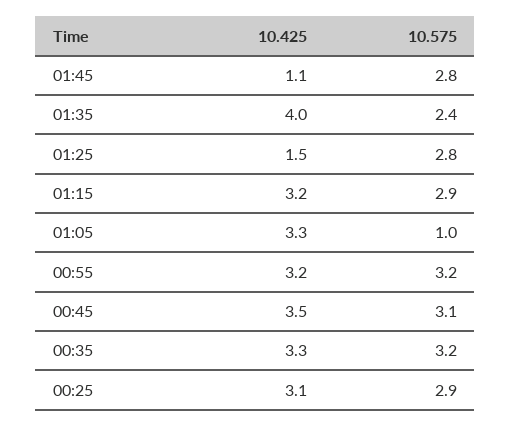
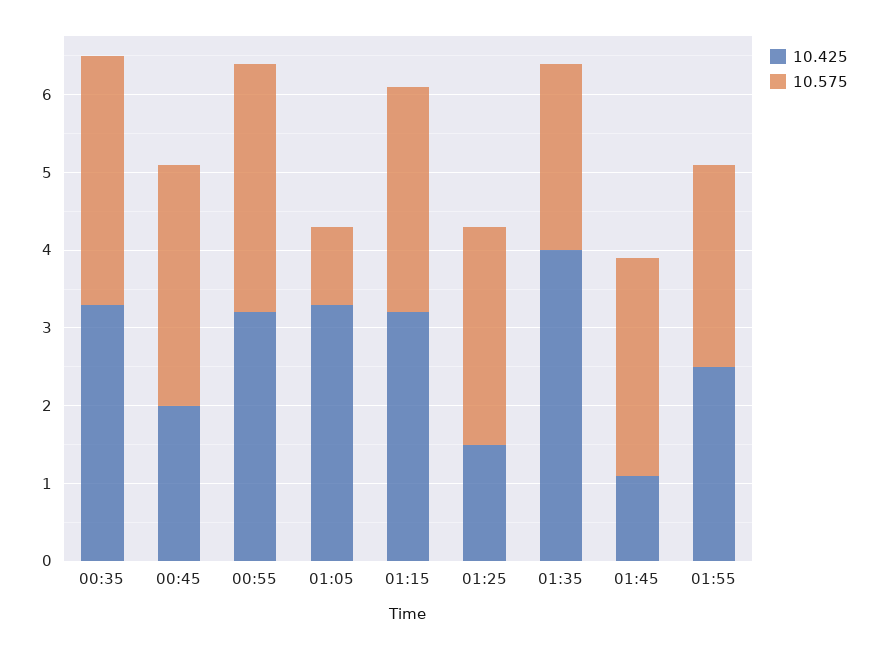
10.425, 00:45: 3.5 -> 2
10.425, 00:25: 3.1 -> none
10.575, 00:25: 2.9 -> none
10.425, 01:55: none -> 2.5
10.575, 01:55: none -> 2.5

